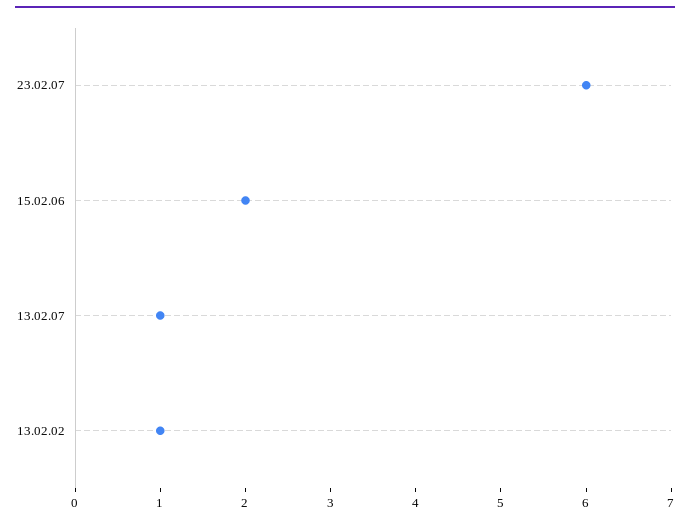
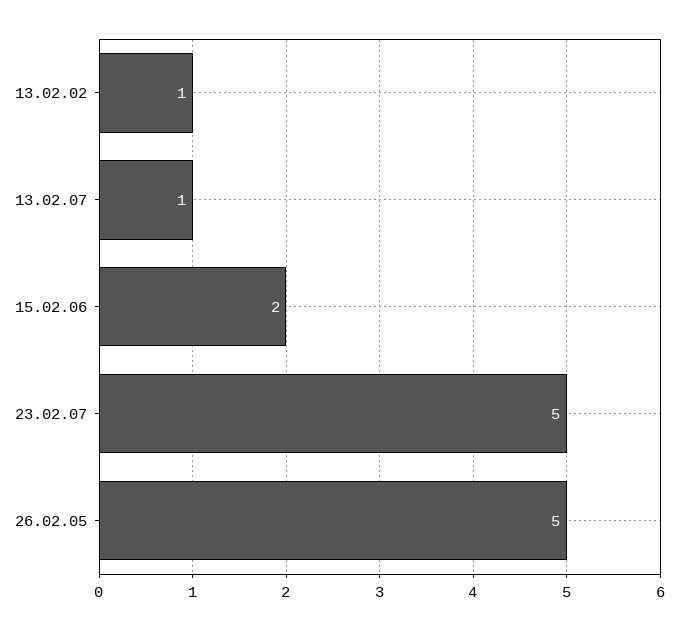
23.02.07: 6 -> 5
26.02.05: none -> 5

